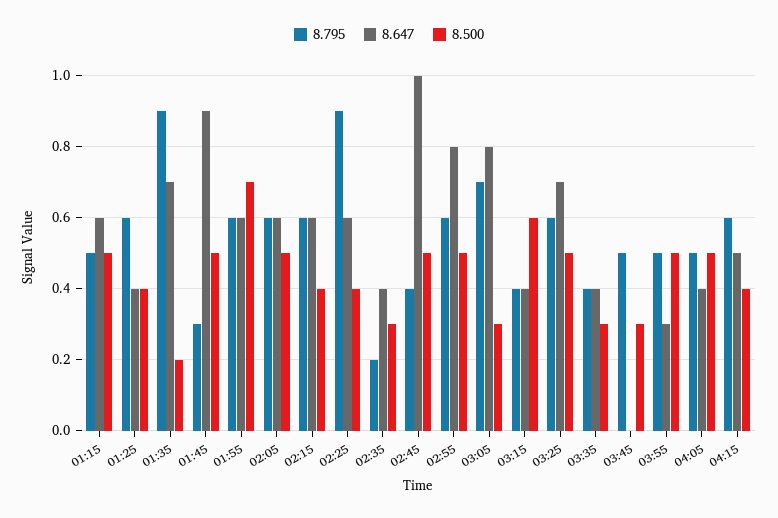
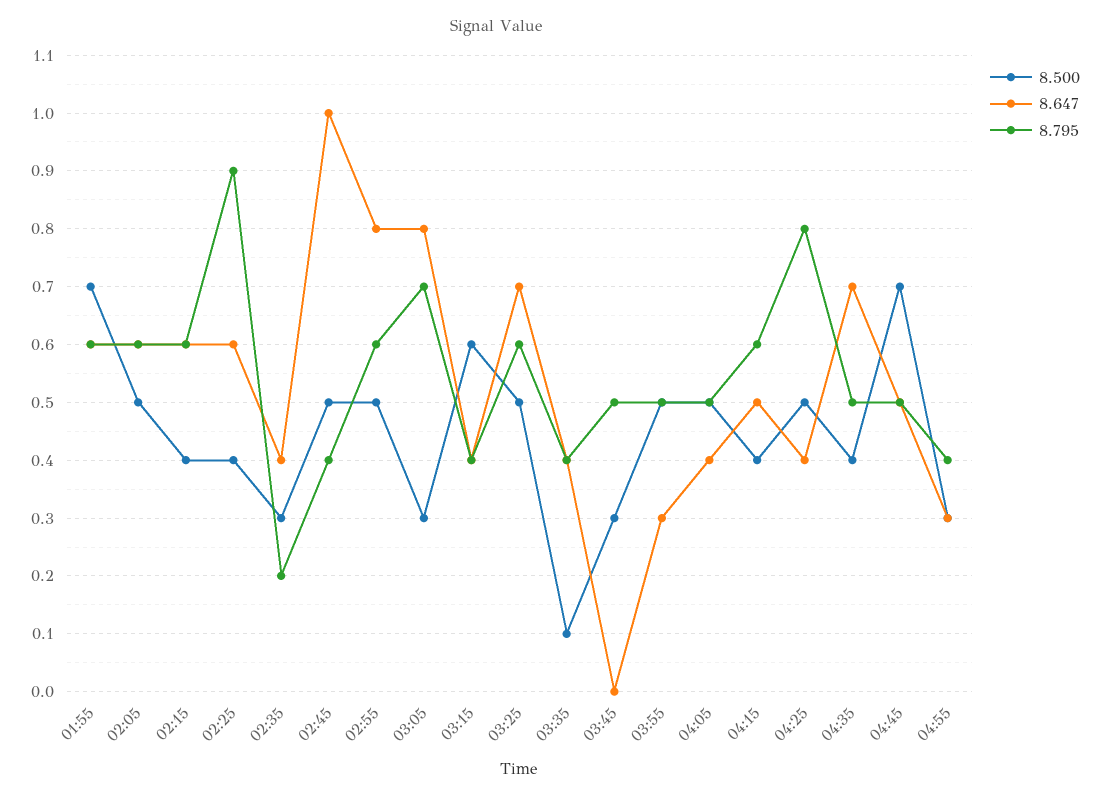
8.795, 01:15: 0.5 -> none
8.647, 01:15: 0.6 -> none
8.500, 01:15: 0.5 -> none
8.795, 01:25: 0.6 -> none
8.647, 01:25: 0.4 -> none
8.500, 01:25: 0.4 -> none
8.795, 01:35: 0.9 -> none
8.647, 01:35: 0.7 -> none
8.500, 01:35: 0.2 -> none
8.795, 01:45: 0.3 -> none
8.647, 01:45: 0.9 -> none
8.500, 01:45: 0.5 -> none
8.500, 03:35: 0.3 -> 0.1
8.500, 04:25: none -> 0.5
8.647, 04:25: none -> 0.4
8.795, 04:25: none -> 0.8
8.500, 04:35: none -> 0.4
8.647, 04:35: none -> 0.7
8.795, 04:35: none -> 0.5
8.500, 04:45: none -> 0.7
8.647, 04:45: none -> 0.5
8.795, 04:45: none -> 0.5
8.500, 04:55: none -> 0.3
8.647, 04:55: none -> 0.3
8.795, 04:55: none -> 0.4

